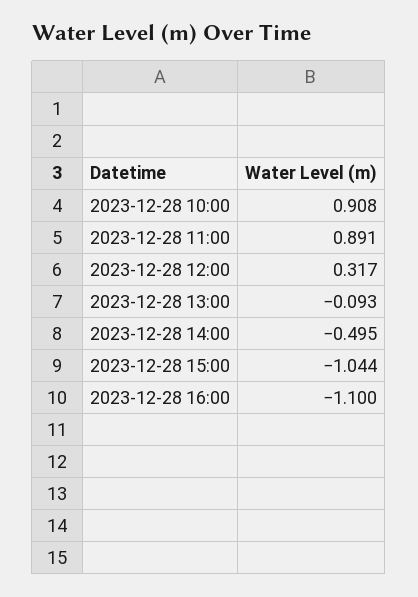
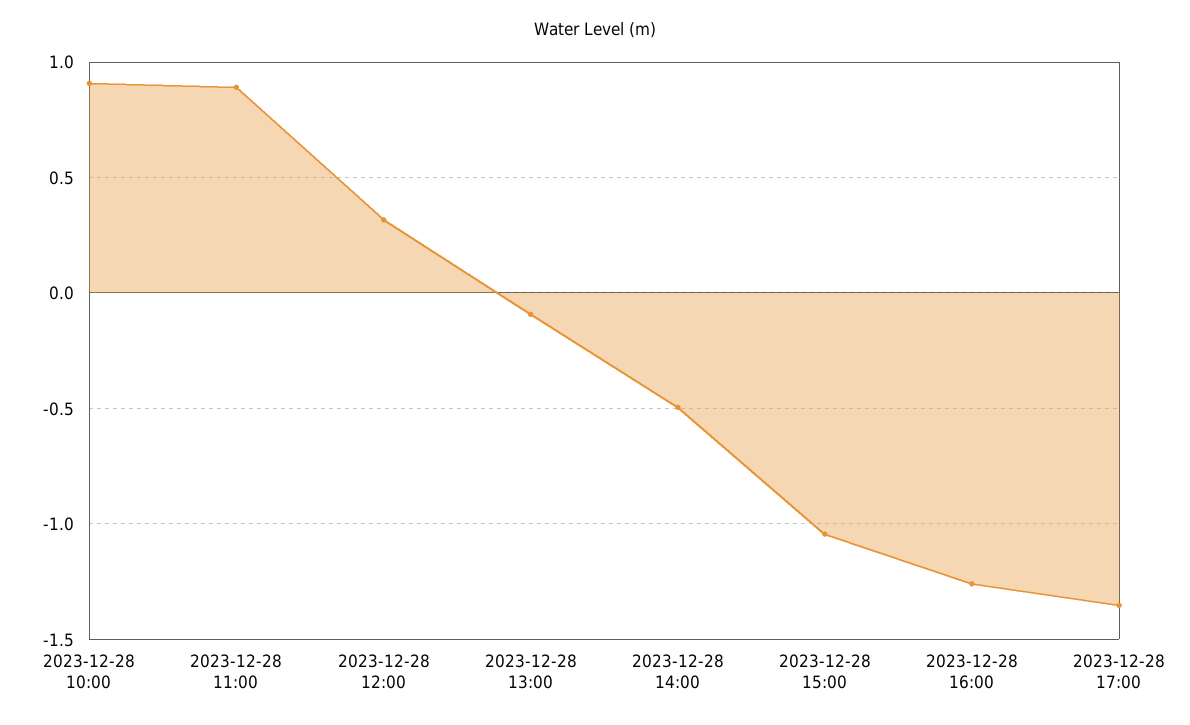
2023-12-28 16:00: -1.1 -> -1.25
2023-12-28 17:00: none -> -1.35

